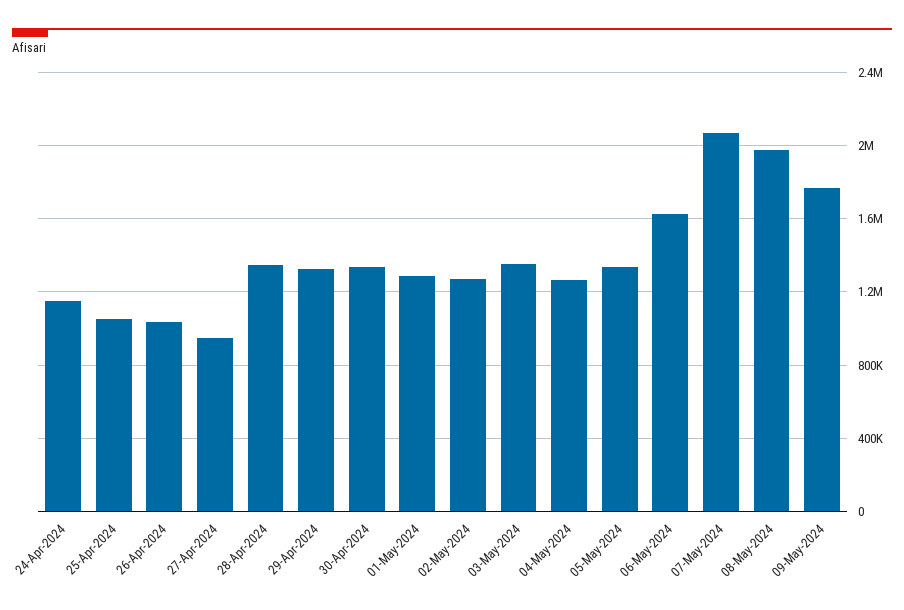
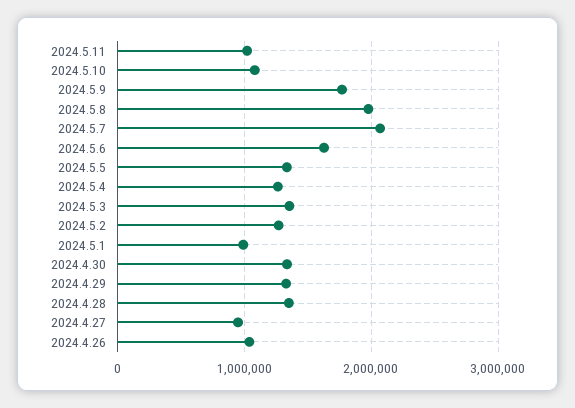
24-Apr-2024: 1150000 -> none
25-Apr-2024: 1050000 -> none
01-May-2024: 1300000 -> 1000000
2024.5.11: none -> 1000000
2024.5.10: none -> 1100000

